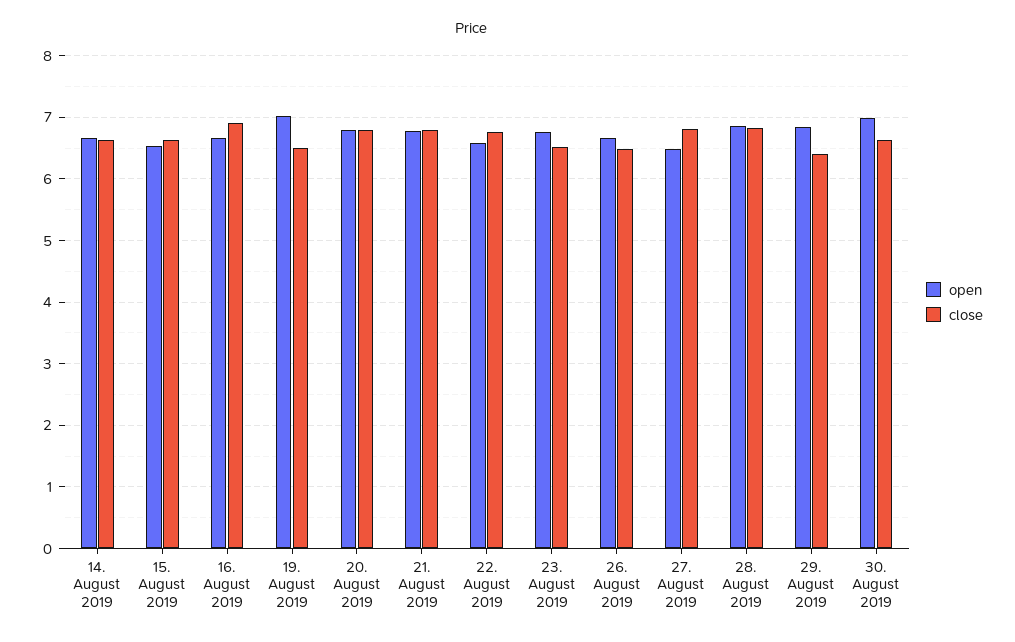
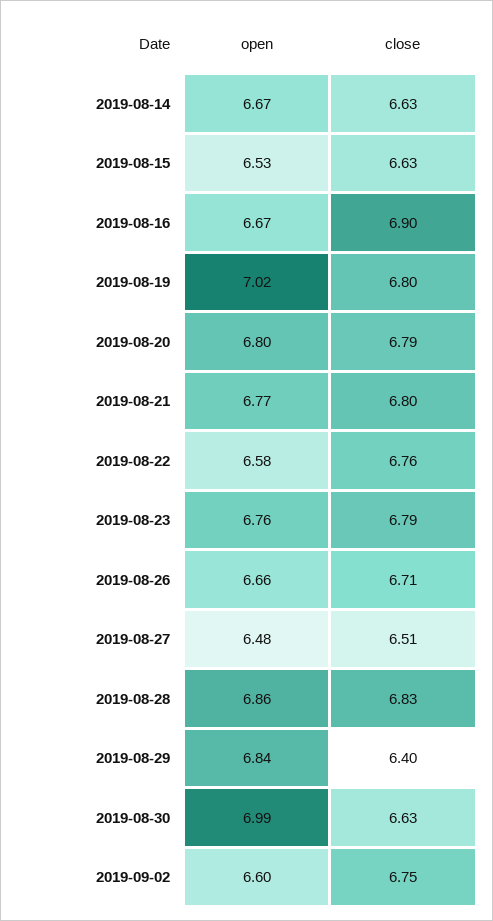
close, 19. August 2019: 6.5 -> 6.8
close, 23. August 2019: 6.5 -> 6.79
close, 26. August 2019: 6.5 -> 6.71
close, 27. August 2019: 6.8 -> 6.51
open, 2019-09-02: none -> 6.6
close, 2019-09-02: none -> 6.75

